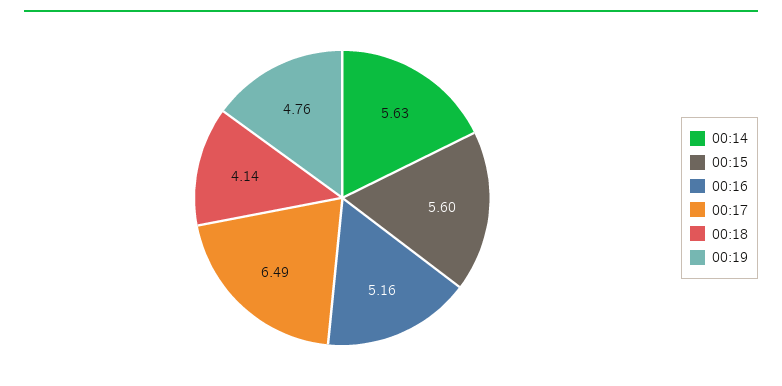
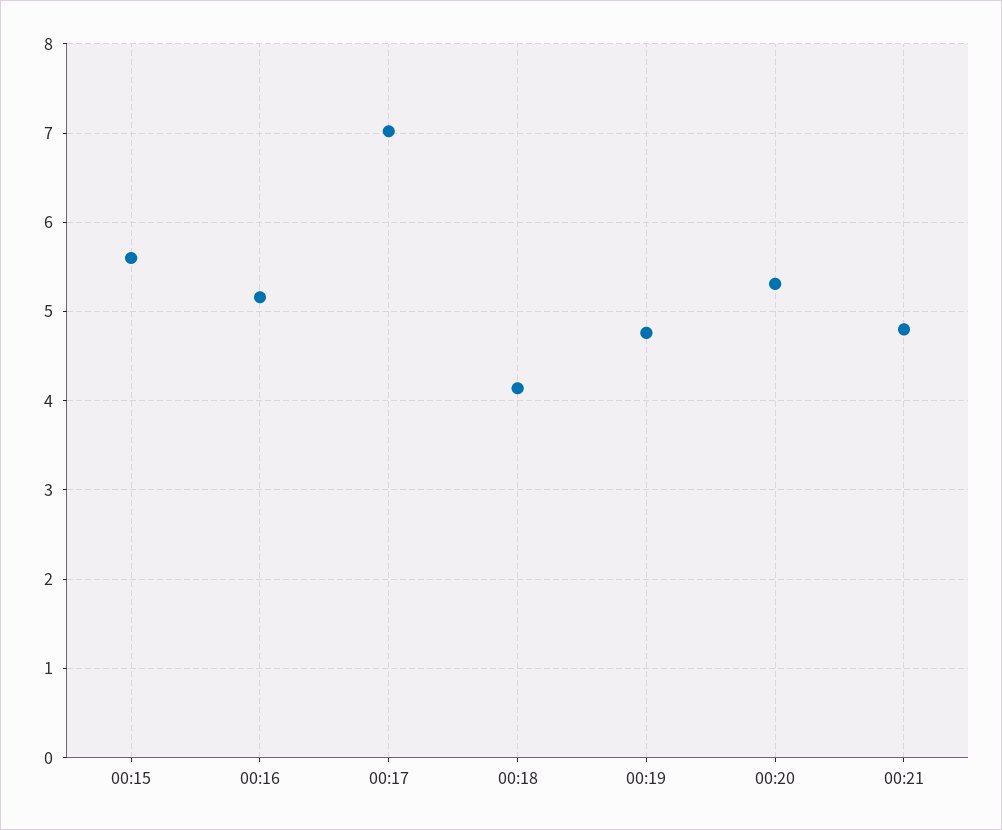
00:14: 5.63 -> none
00:17: 6.49 -> 7
00:20: none -> 5.3
00:21: none -> 4.8

